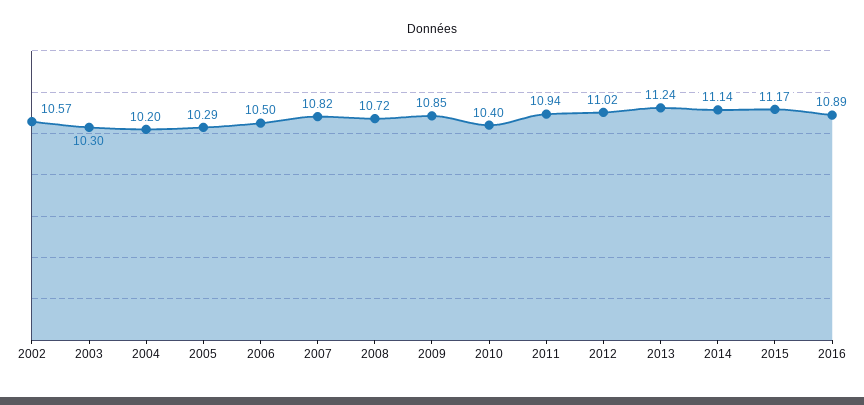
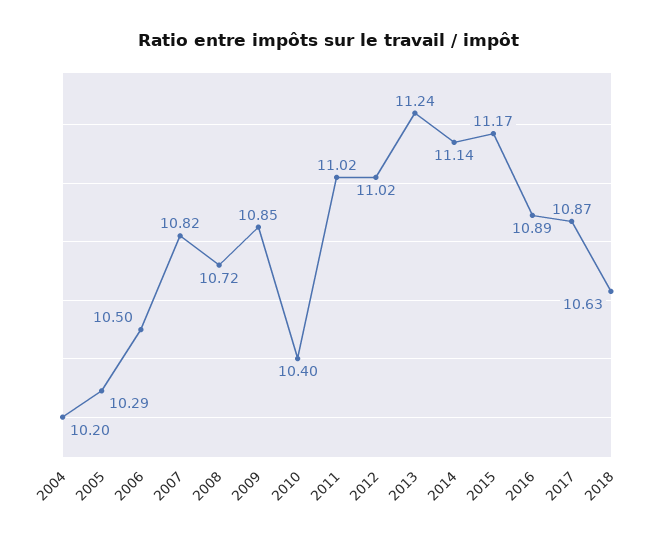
2002: 10.57 -> none
2003: 10.3 -> none
2011: 10.94 -> 11.02
2017: none -> 10.87
2018: none -> 10.63

